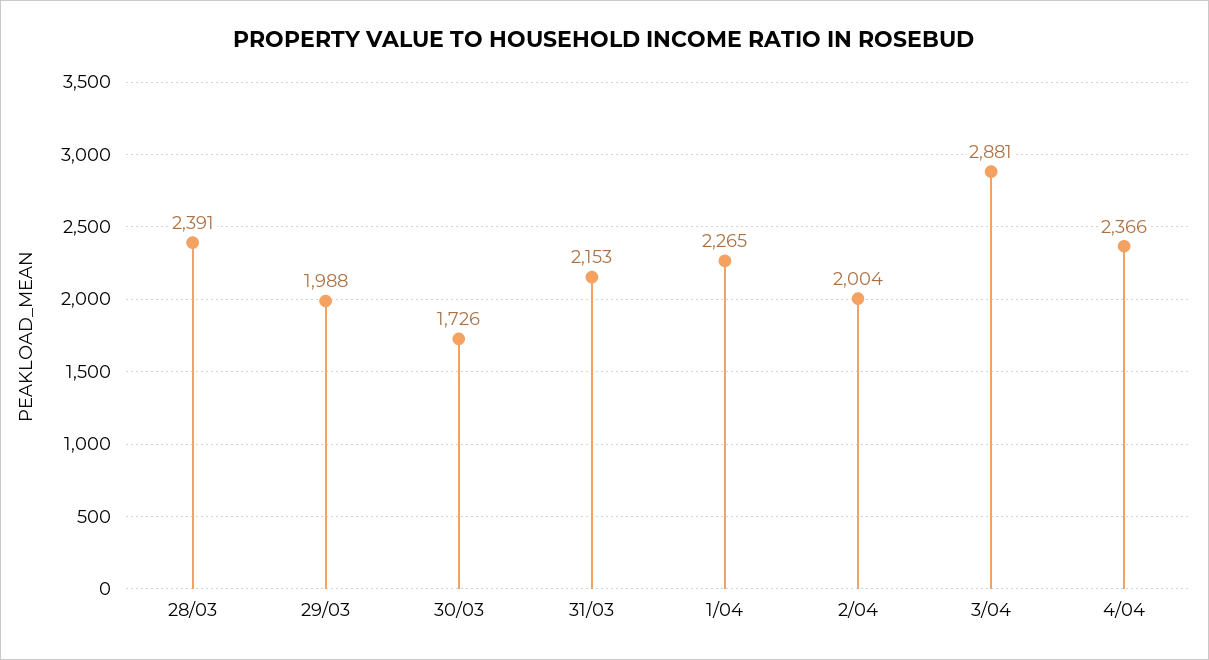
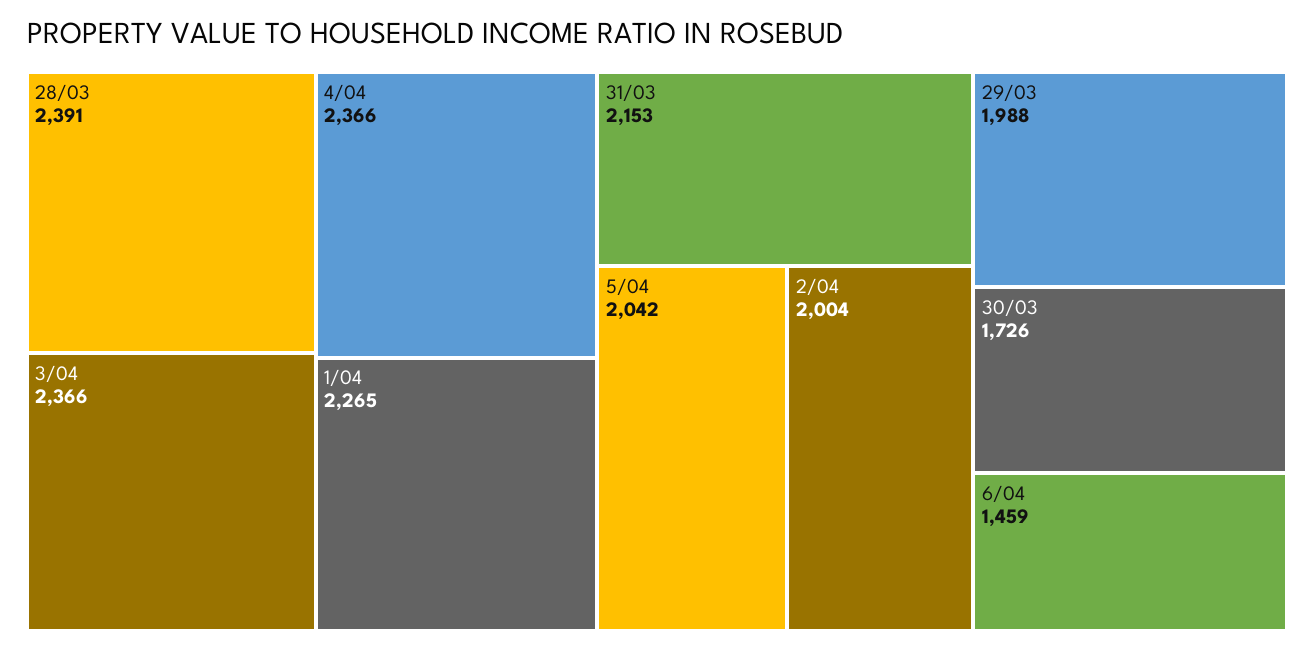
3/04: 2881 -> 2366
5/04: none -> 2042
6/04: none -> 1459

